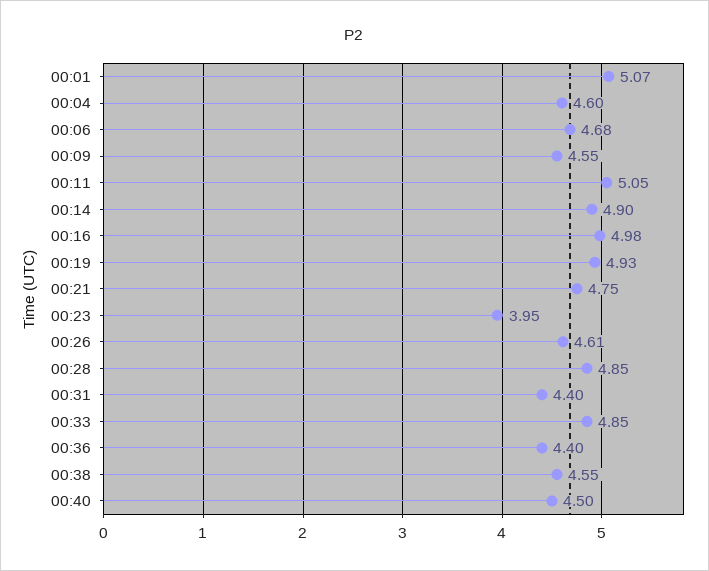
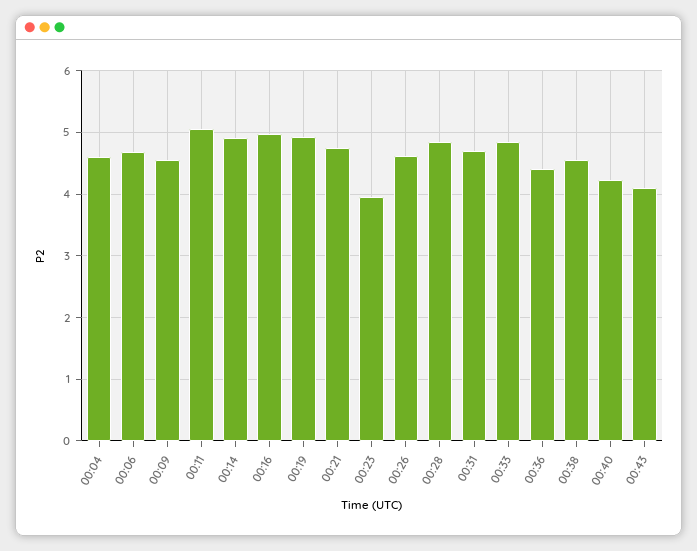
00:01: 5.07 -> none
00:31: 4.4 -> 4.7
00:40: 4.5 -> 4.2
00:43: none -> 4.1

